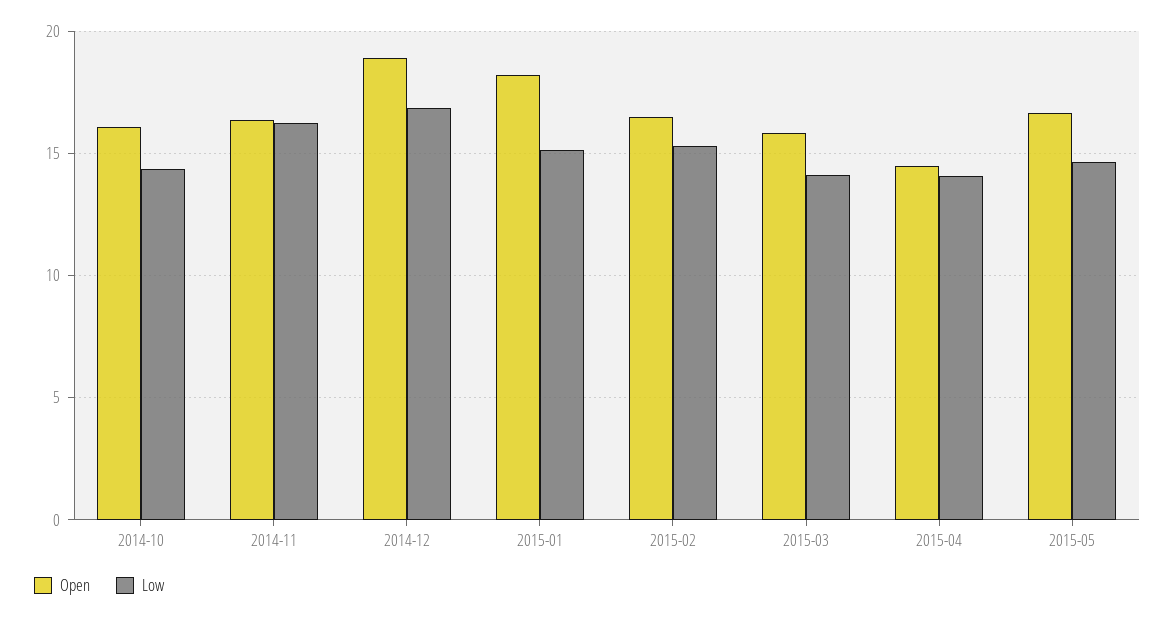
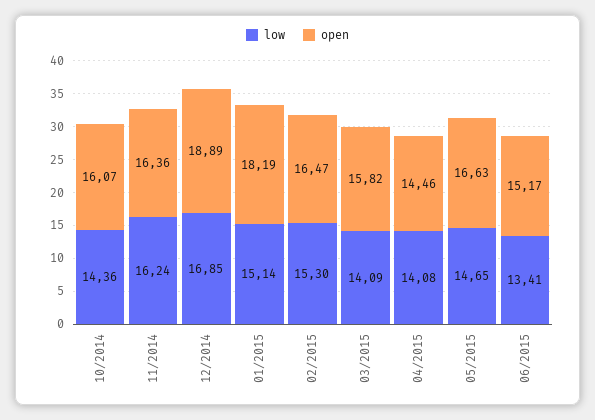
Low, 06/2015: none -> 13.41
Open, 06/2015: none -> 15.17

